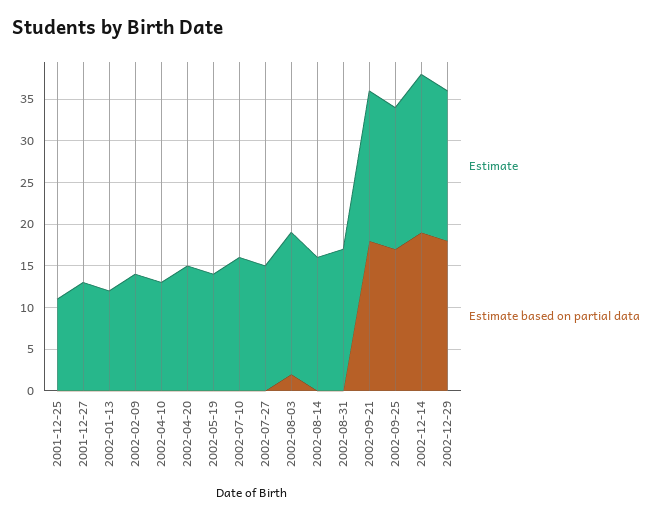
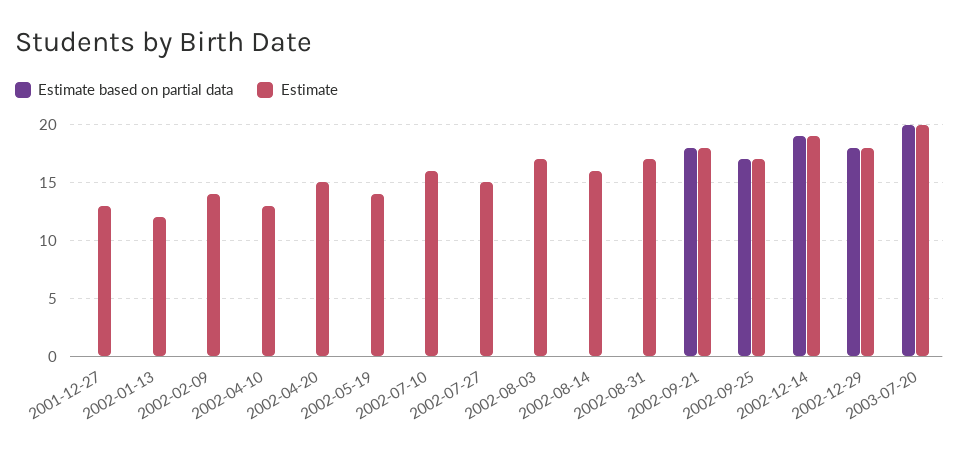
Estimate, 2001-12-25: 11 -> none
Estimate based on partial data, 2001-12-25: 0 -> none
Estimate based on partial data, 2002-08-03: 2 -> 0
Estimate based on partial data, 2003-07-20: none -> 20
Estimate, 2003-07-20: none -> 20

